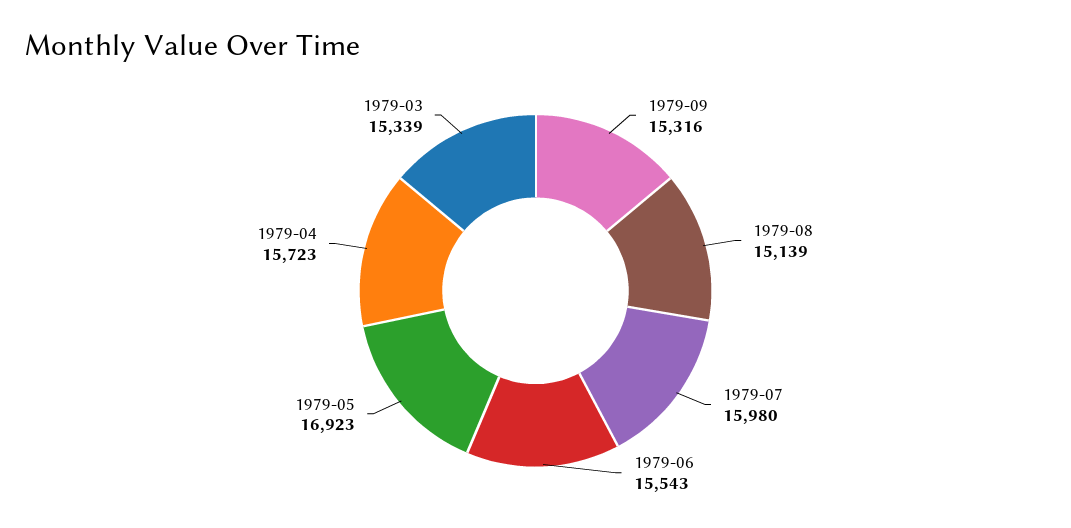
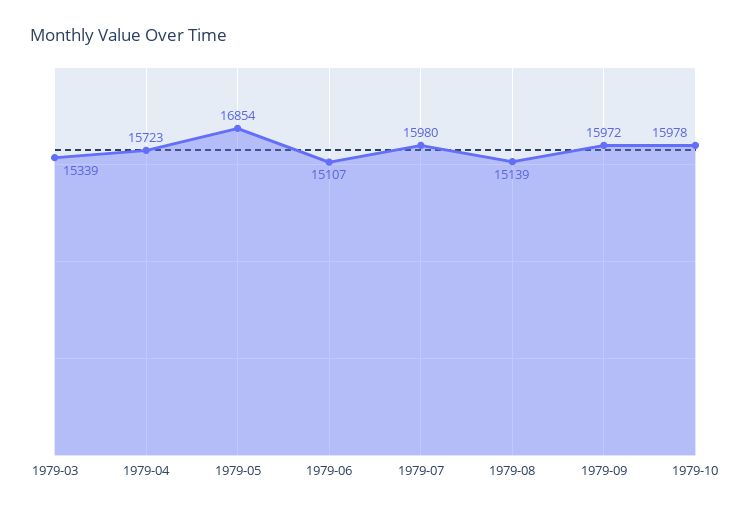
1979-09: 15316 -> 15972
1979-06: 15543 -> 15107
1979-05: 16923 -> 16854
1979-10: none -> 15978

